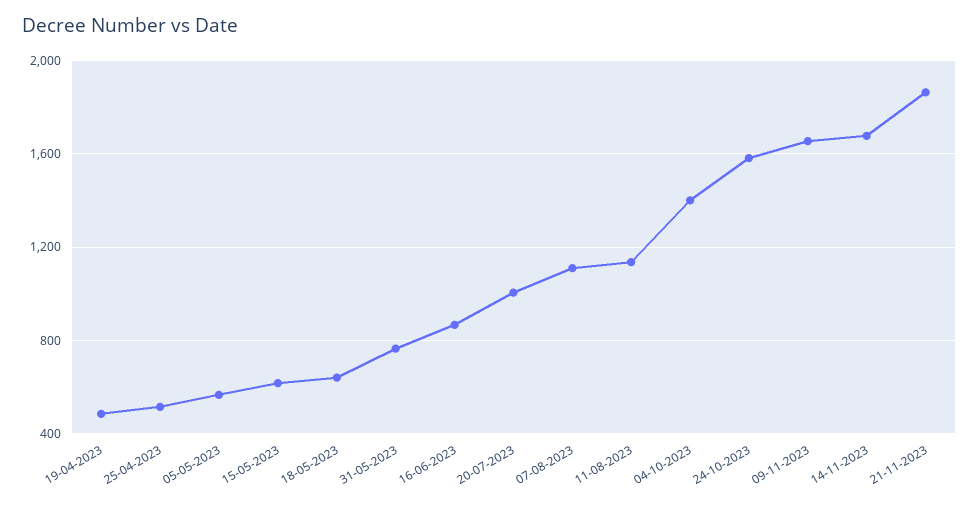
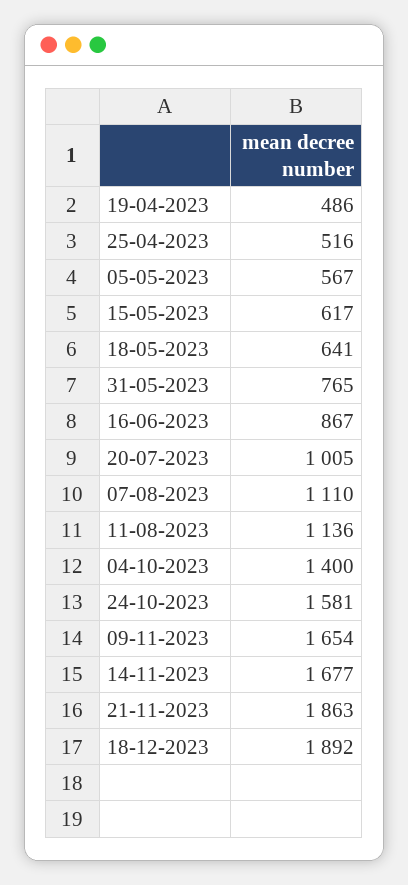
18-12-2023: none -> 1892

